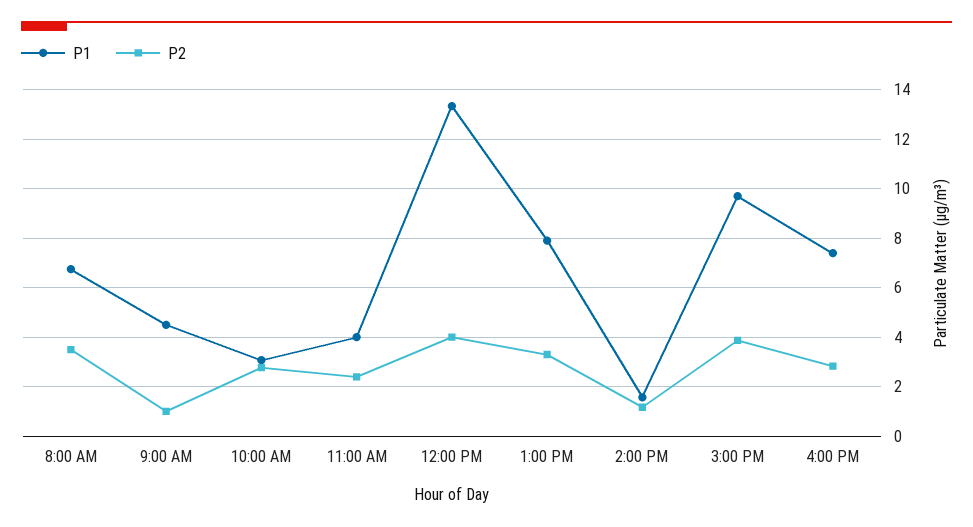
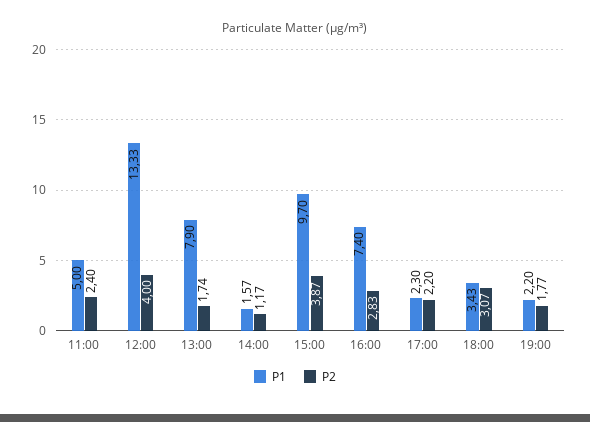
P1, 8:00 AM: 6.75 -> none
P2, 8:00 AM: 3.5 -> none
P1, 9:00 AM: 4.5 -> none
P2, 9:00 AM: 1 -> none
P1, 10:00 AM: 3 -> none
P2, 10:00 AM: 2.75 -> none
P1, 11:00 AM: 4 -> 5
P2, 1:00 PM: 3.25 -> 1.74
P1, 17:00: none -> 2.3
P2, 17:00: none -> 2.2
P1, 18:00: none -> 3.43
P2, 18:00: none -> 3.07
P1, 19:00: none -> 2.2
P2, 19:00: none -> 1.77

